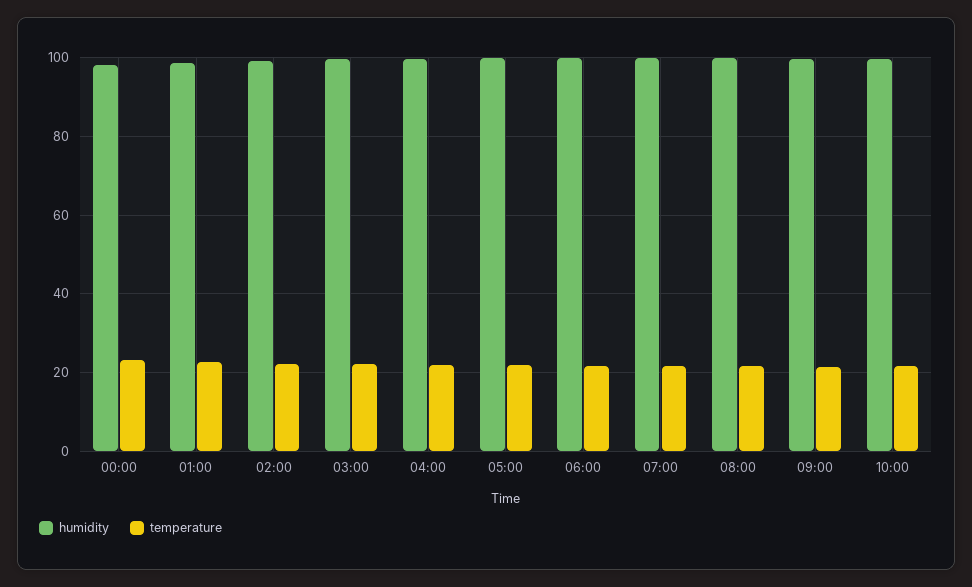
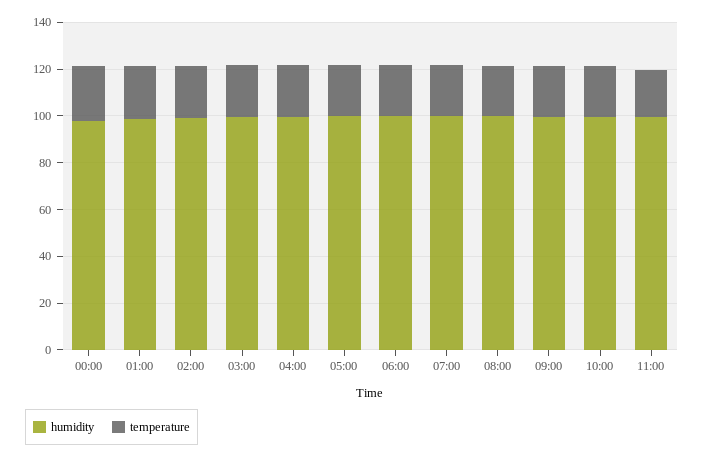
humidity, 11:00: none -> 100
temperature, 11:00: none -> 20

